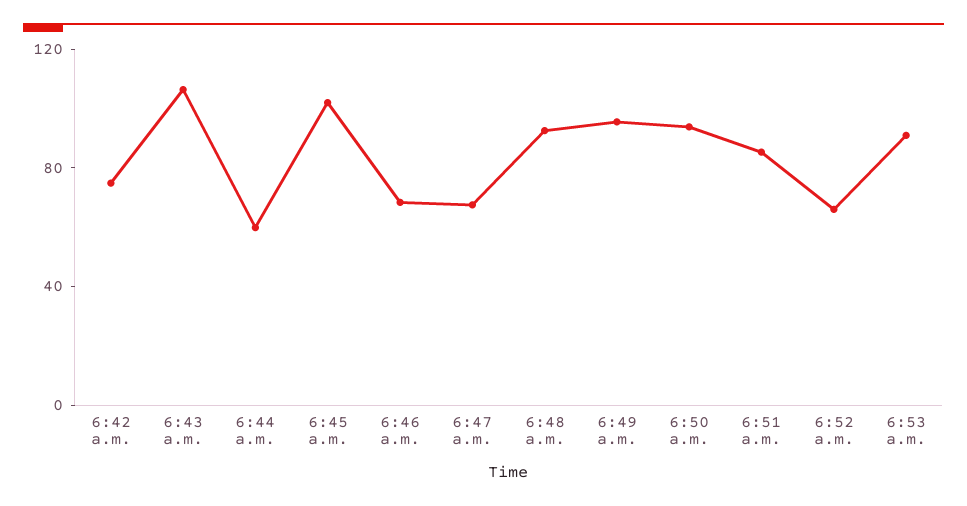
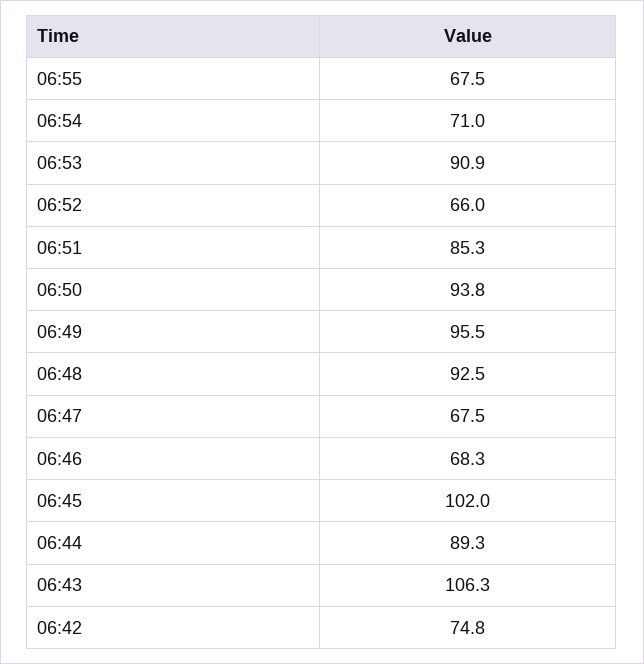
6:44 a.m.: 60 -> 89.3
06:55: none -> 67.5
06:54: none -> 71

